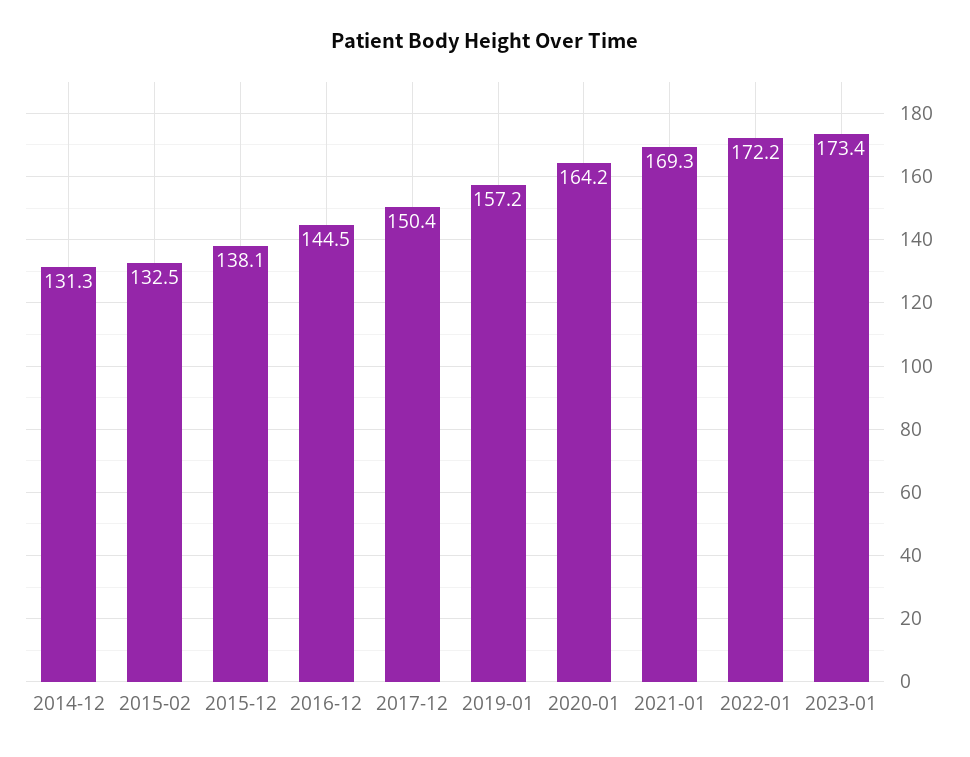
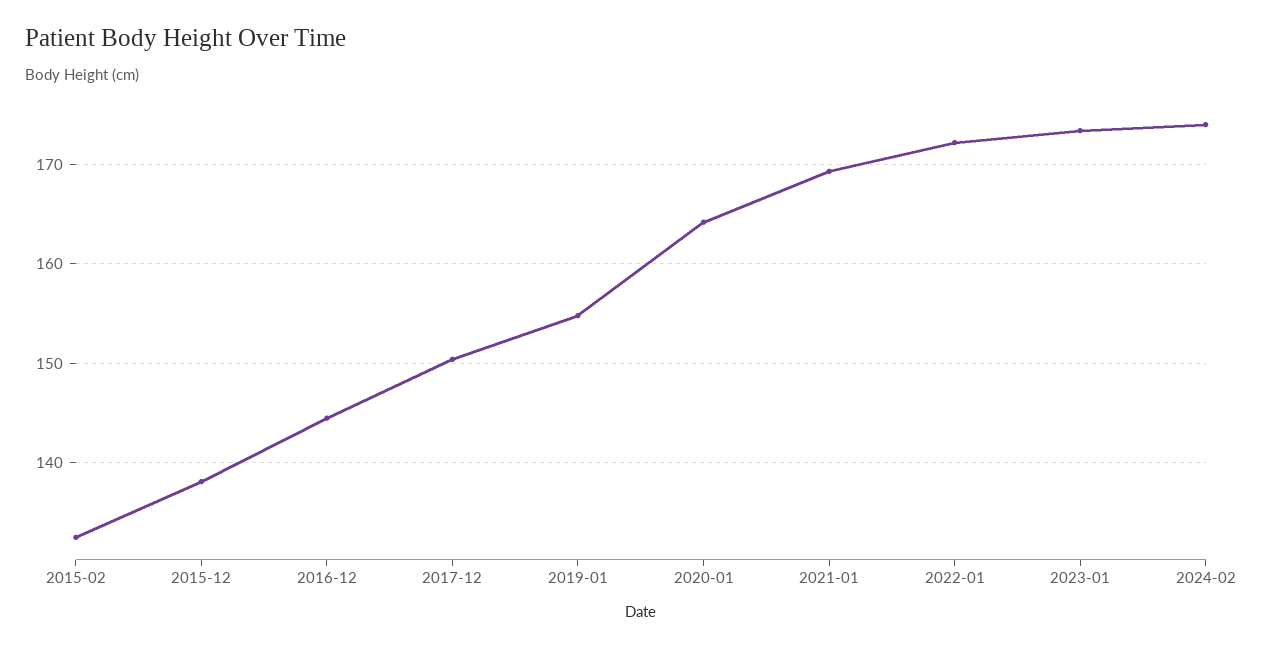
2014-12: 131.3 -> none
2019-01: 157.2 -> 155
2024-02: none -> 174

